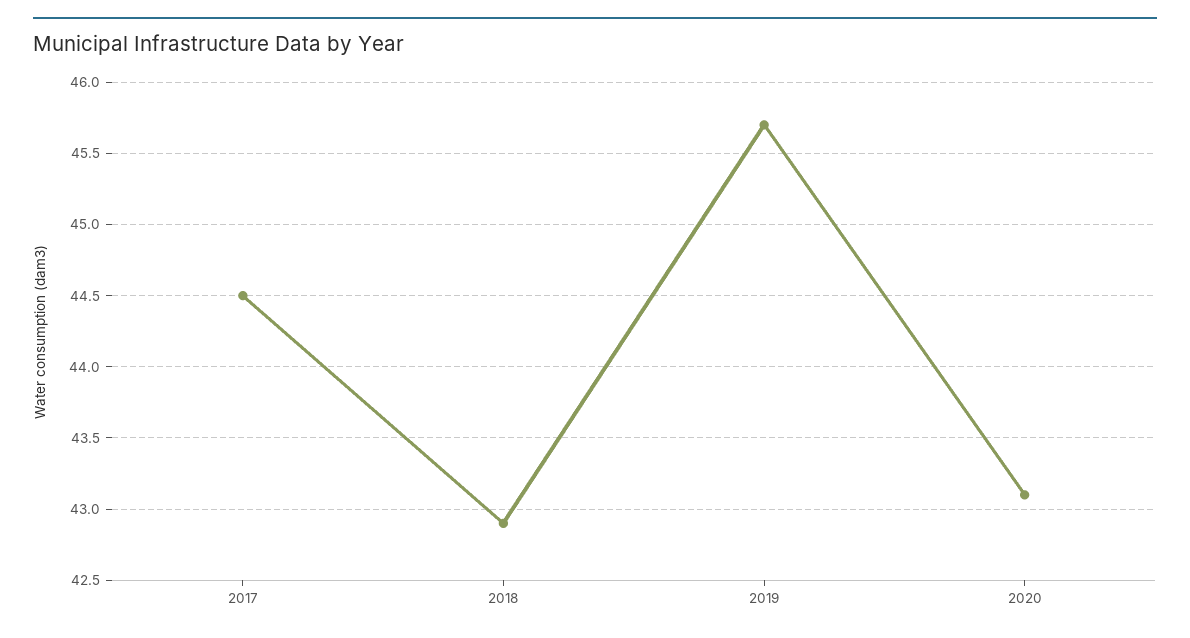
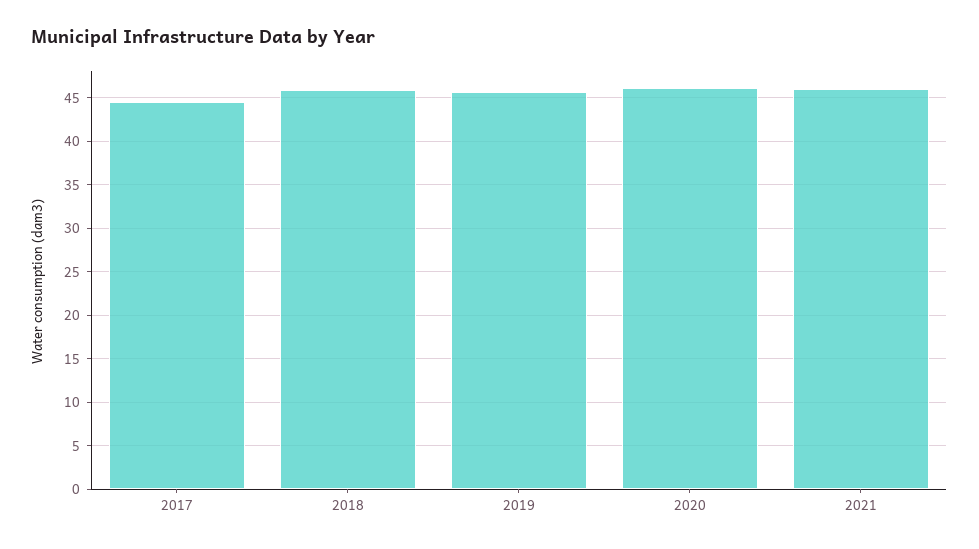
2018: 42.9 -> 46
2020: 43.1 -> 46
2021: none -> 46

